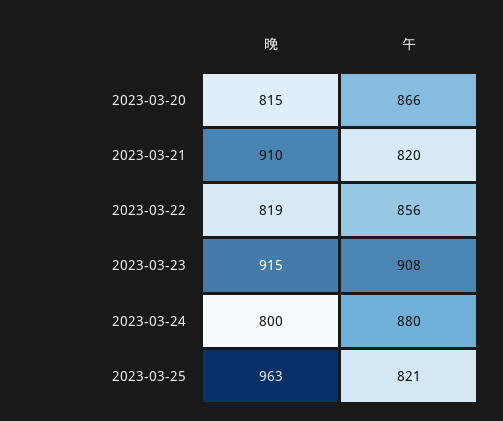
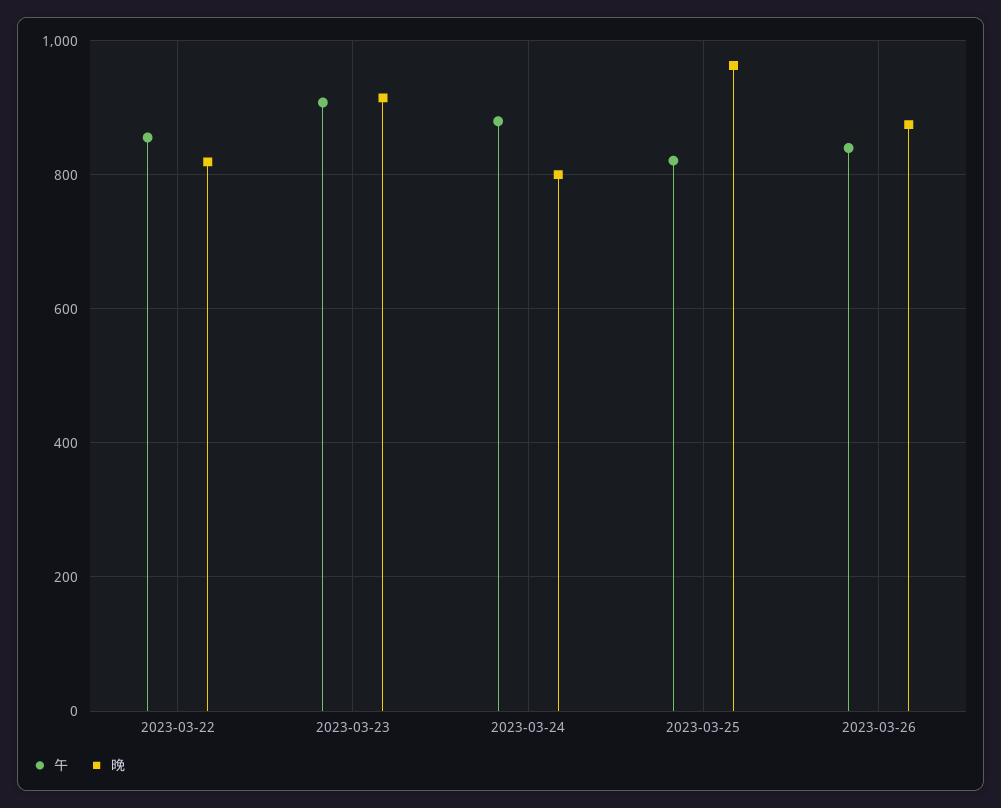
晚, 2023-03-20: 815 -> none
午, 2023-03-20: 866 -> none
晚, 2023-03-21: 910 -> none
午, 2023-03-21: 820 -> none
午, 2023-03-26: none -> 840
晚, 2023-03-26: none -> 880

